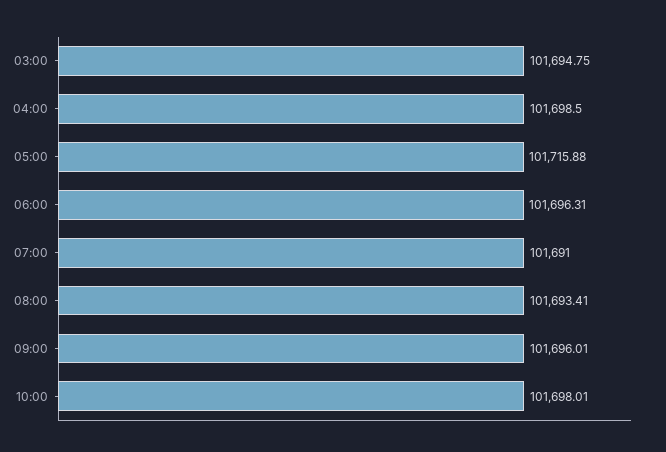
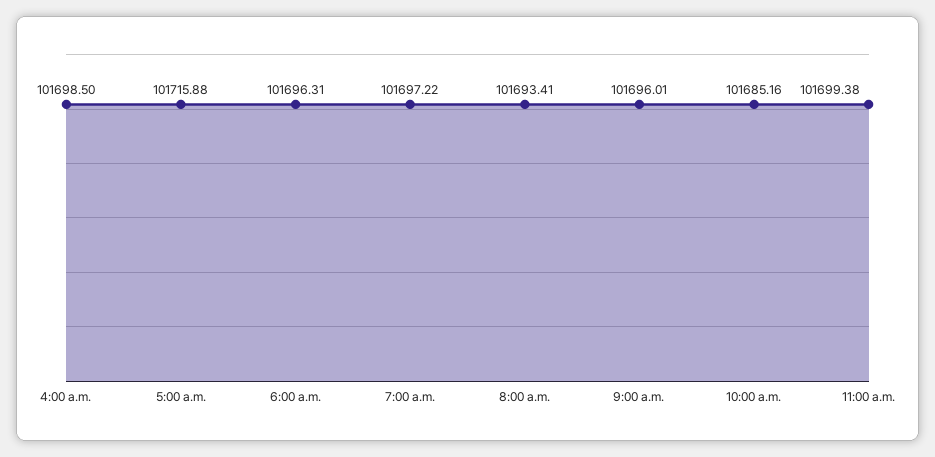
03:00: 101694.75 -> none
07:00: 101691 -> 101697.22
10:00: 101698.01 -> 101685.16
11:00 a.m.: none -> 101699.38

